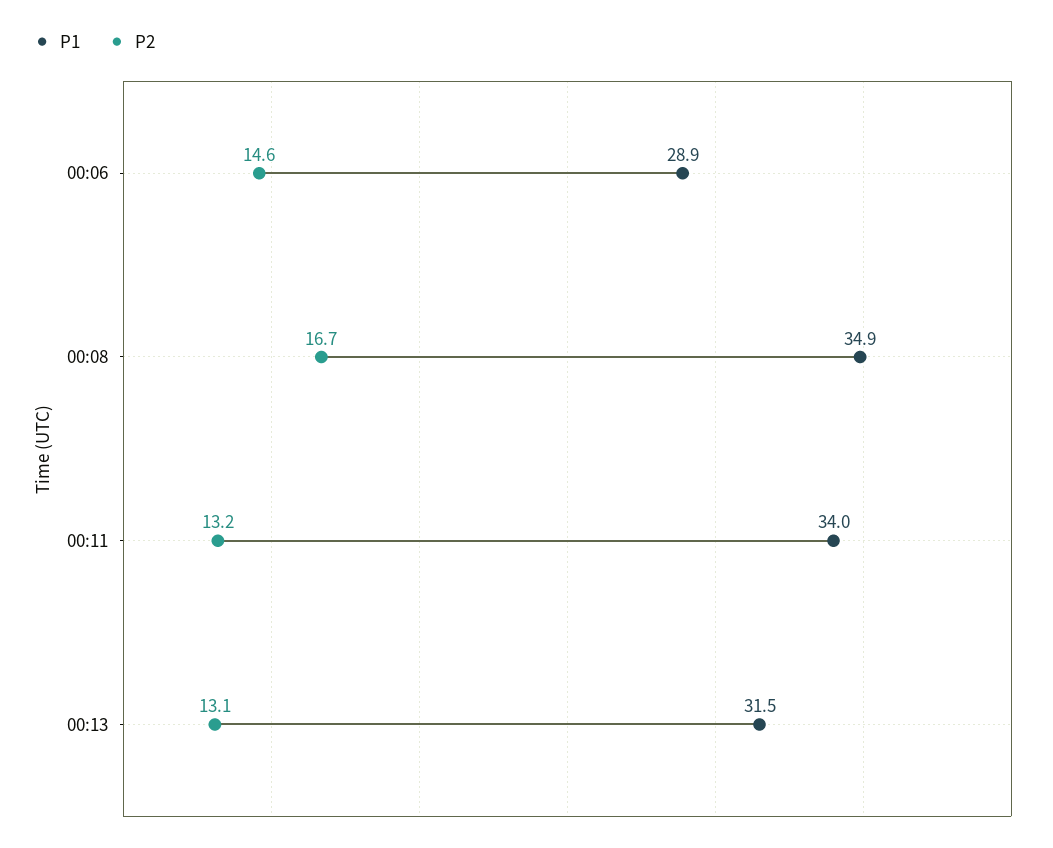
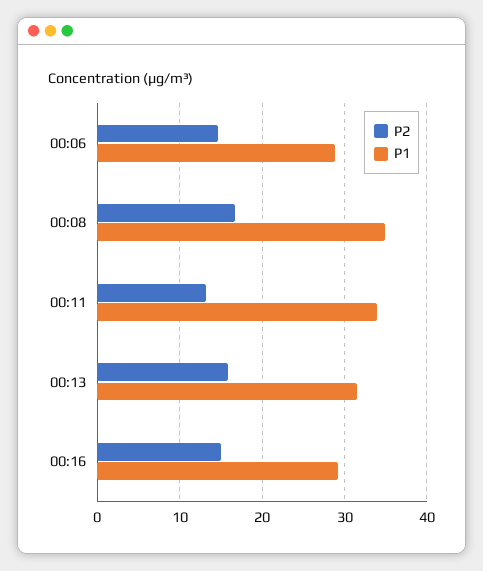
P2, 00:13: 13.1 -> 16
P2, 00:16: none -> 15
P1, 00:16: none -> 29

